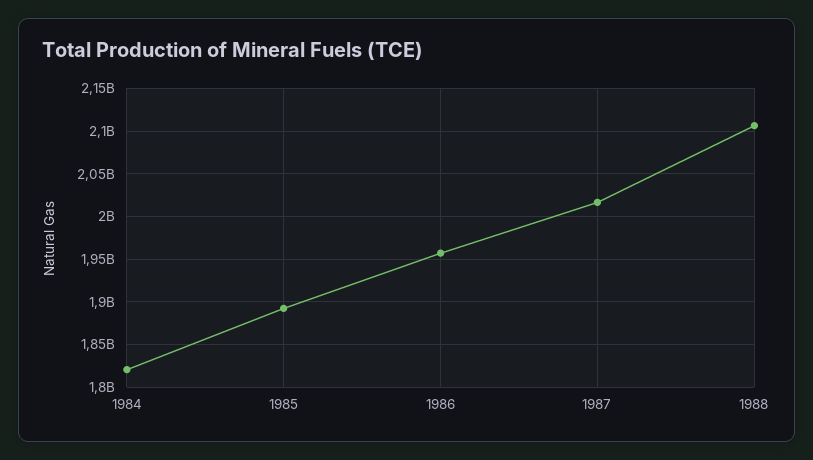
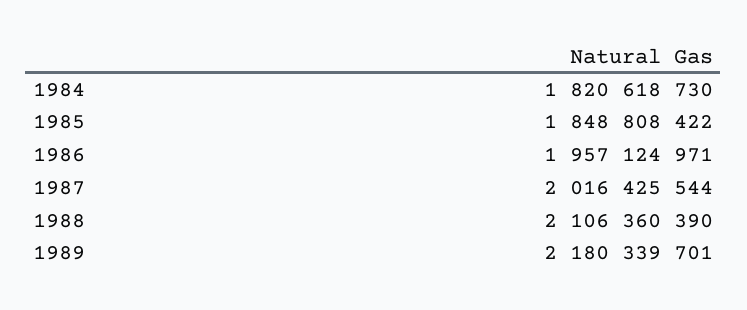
1985: 1890000000 -> 1848808422
1989: none -> 2180339701

